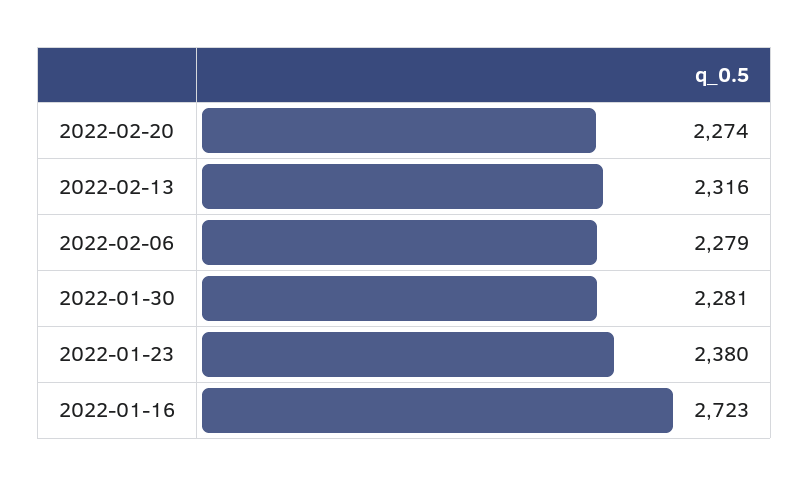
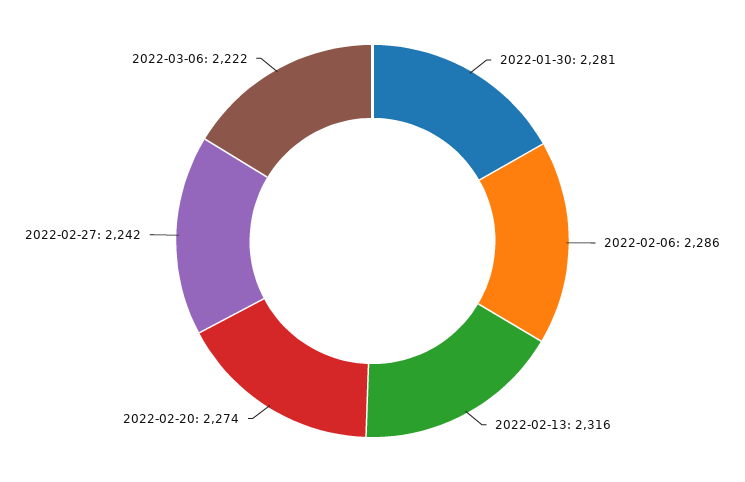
2022-02-06: 2279 -> 2286
2022-01-23: 2380 -> none
2022-01-16: 2723 -> none
2022-02-27: none -> 2242
2022-03-06: none -> 2222

